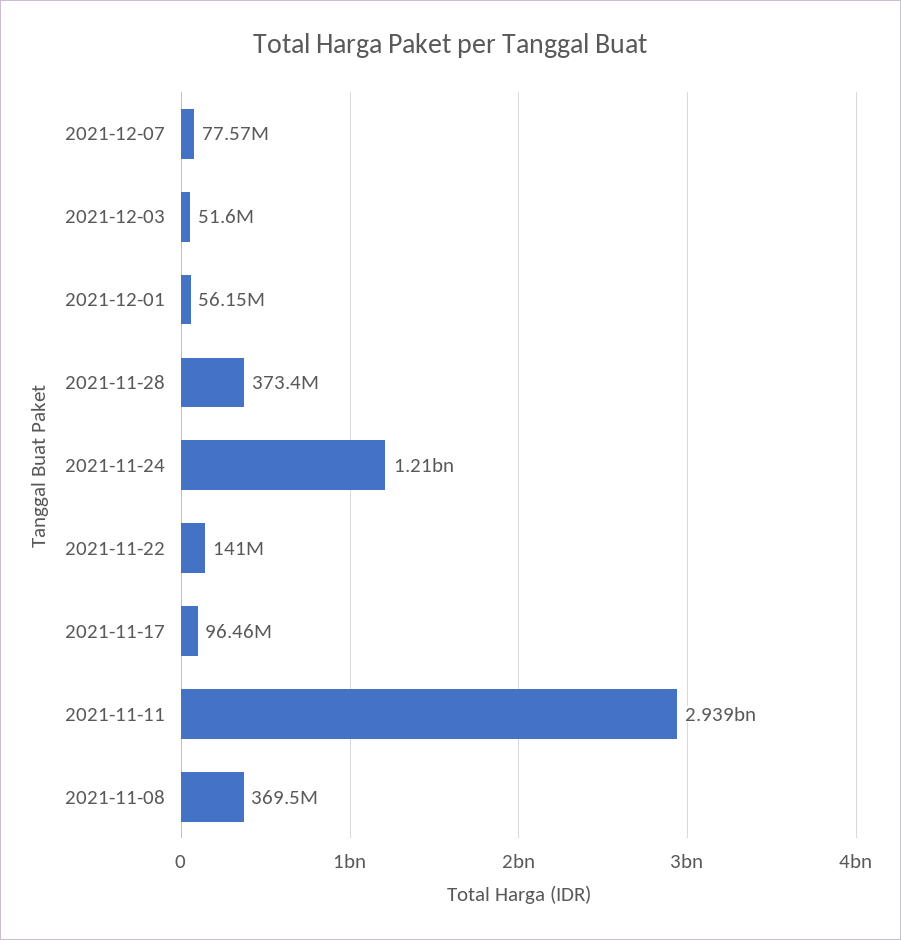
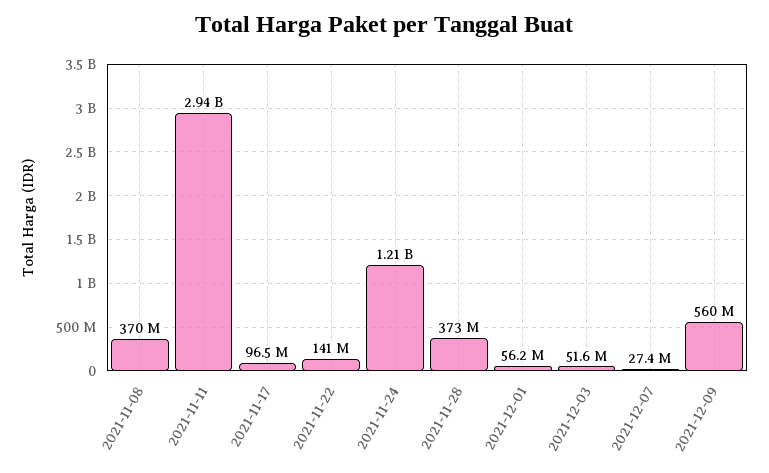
2021-12-07: 77570000 -> 27400000
2021-12-09: none -> 560000000

